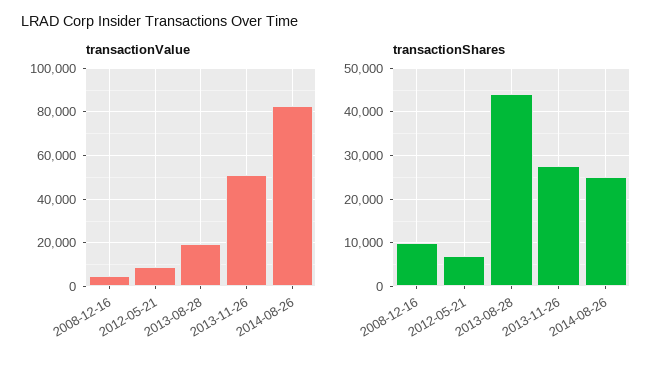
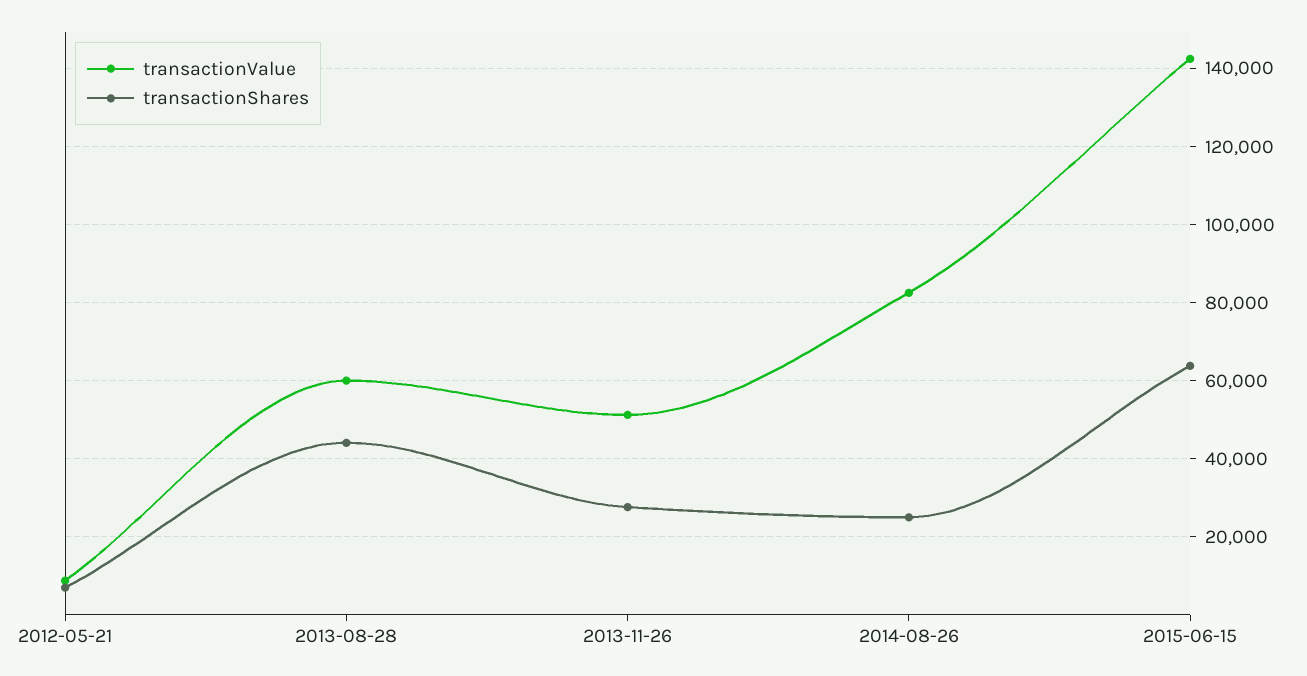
transactionValue, 2008-12-16: 5000 -> none
transactionValue, 2013-08-28: 20000 -> 60000
transactionShares, 2008-12-16: 10000 -> none
transactionValue, 2015-06-15: none -> 142000
transactionShares, 2015-06-15: none -> 64000

